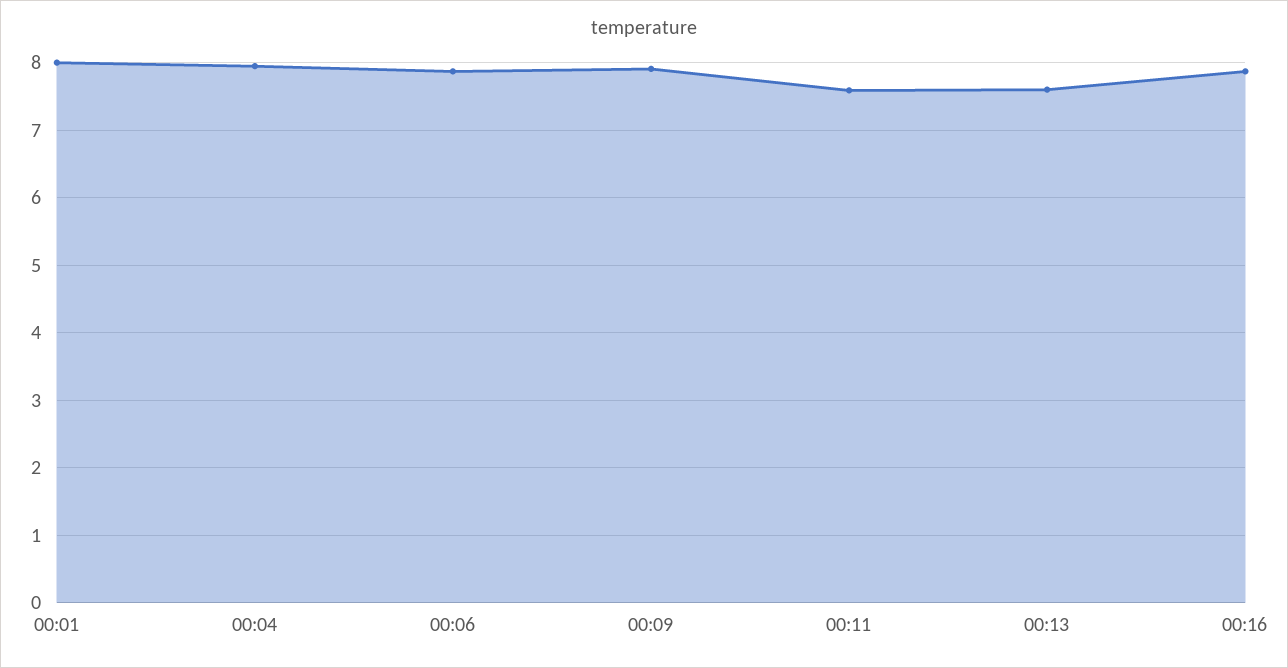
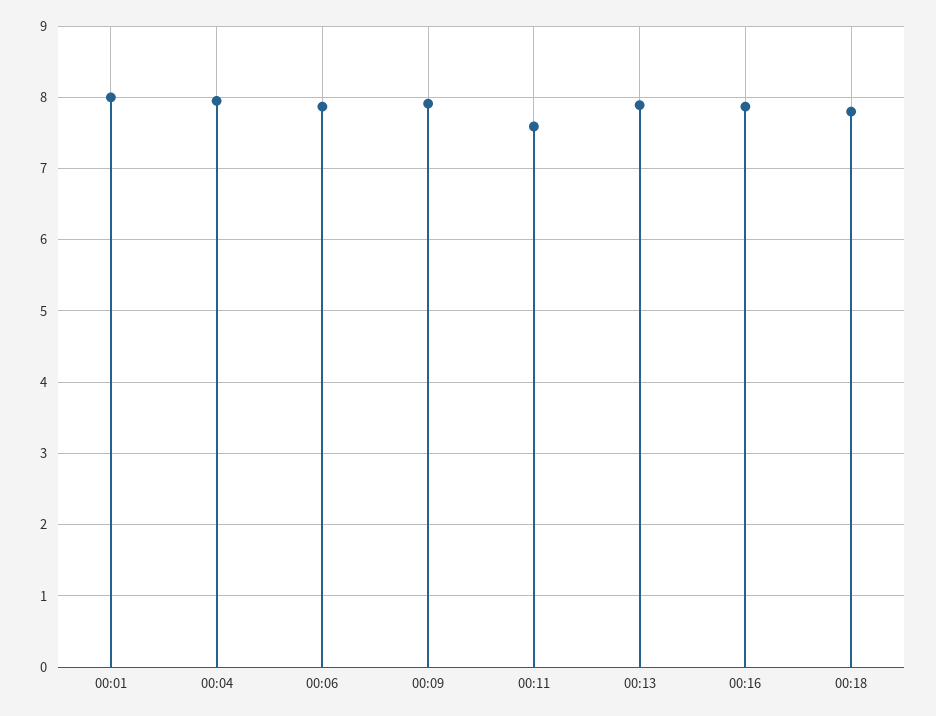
00:13: 7.6 -> 7.9
00:18: none -> 7.8

